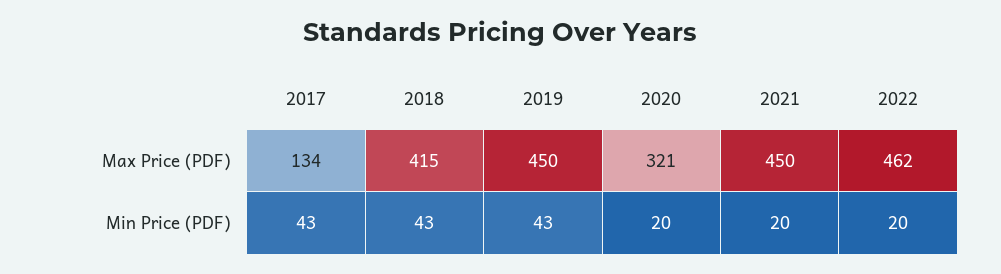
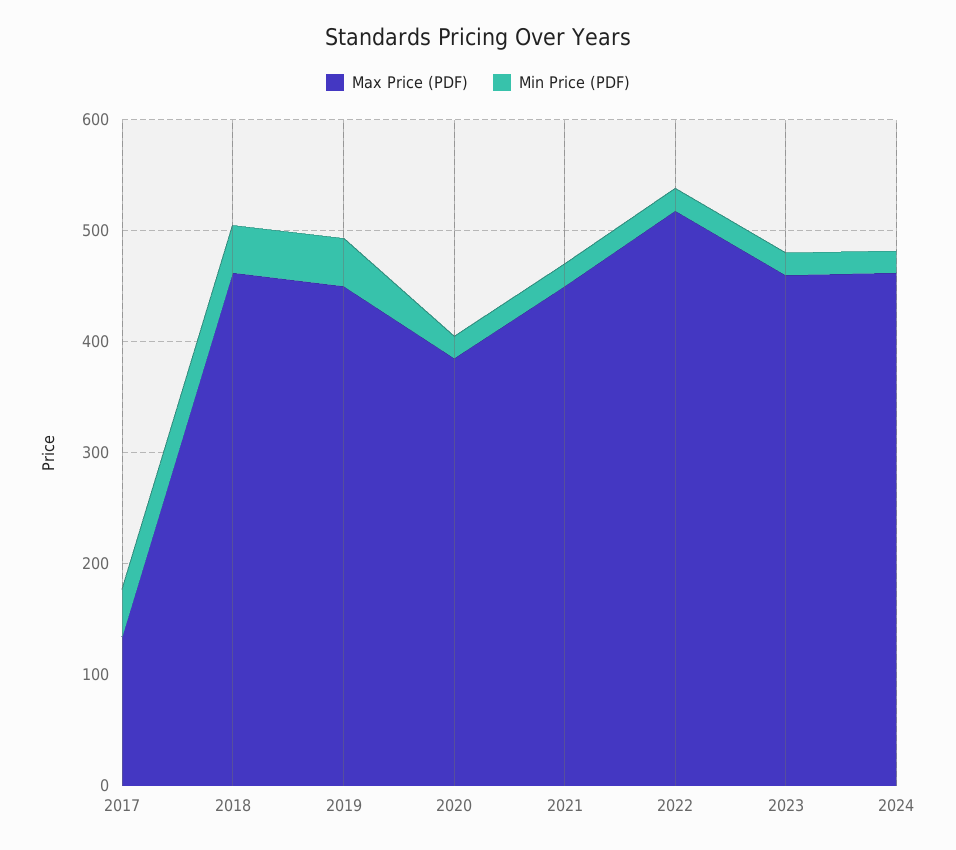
Max Price (PDF), 2018: 415 -> 460
Max Price (PDF), 2020: 321 -> 380
Max Price (PDF), 2022: 462 -> 520
Max Price (PDF), 2023: none -> 460
Min Price (PDF), 2023: none -> 20
Max Price (PDF), 2024: none -> 460
Min Price (PDF), 2024: none -> 20

